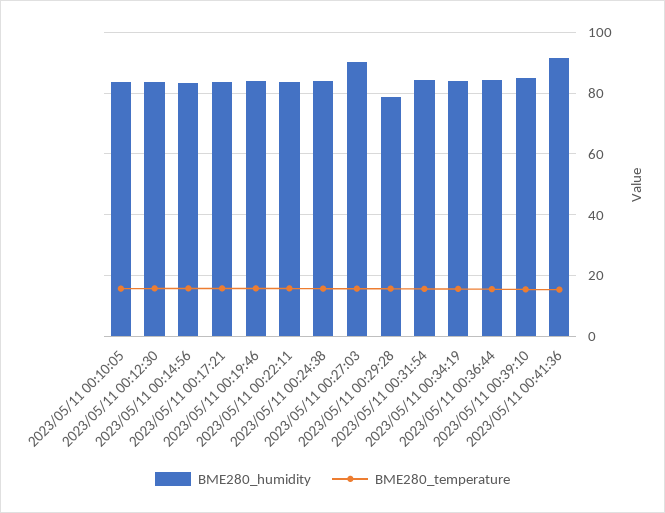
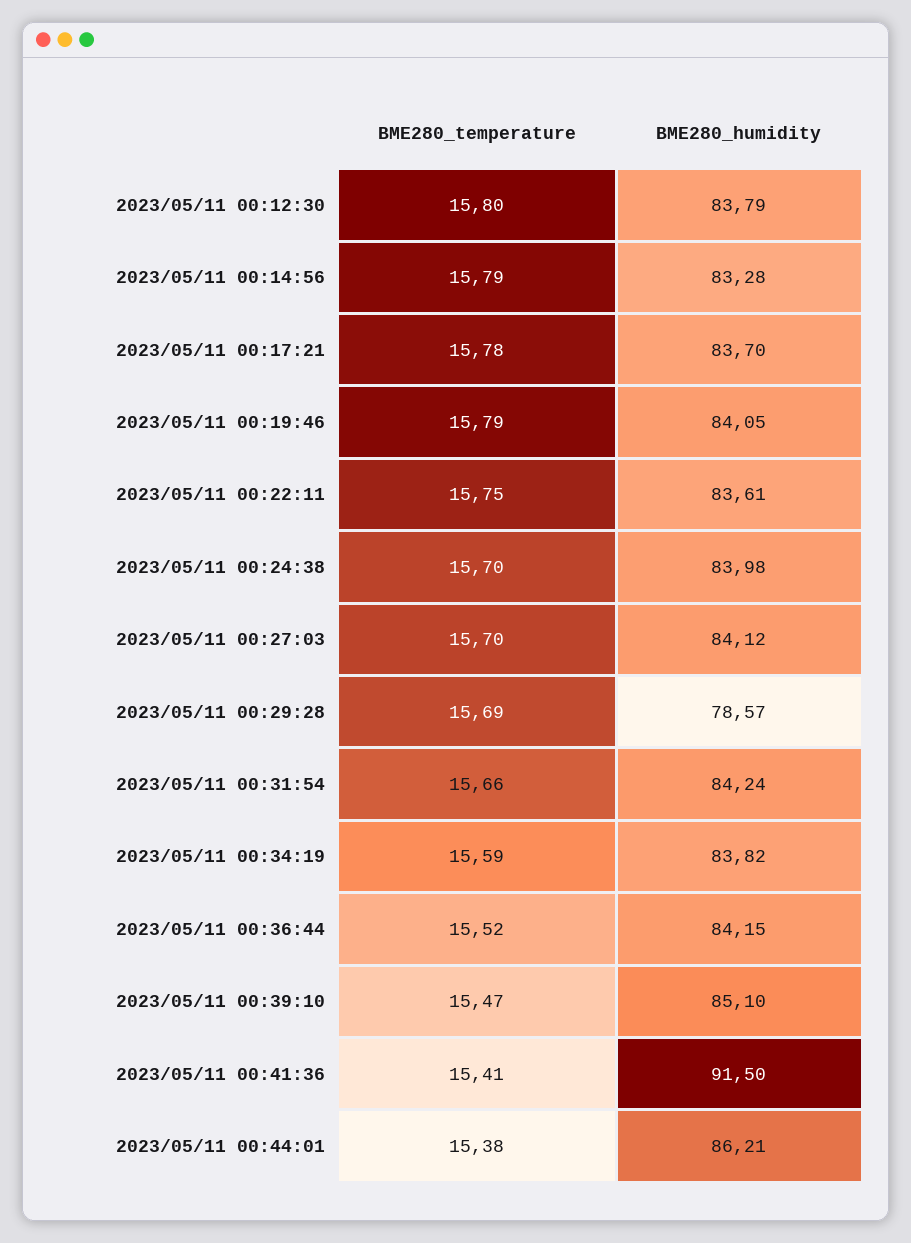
BME280_humidity, 2023/05/11 00:10:05: 84 -> none
BME280_temperature, 2023/05/11 00:10:05: 16 -> none
BME280_humidity, 2023/05/11 00:27:03: 90 -> 84.12
BME280_temperature, 2023/05/11 00:44:01: none -> 15.38
BME280_humidity, 2023/05/11 00:44:01: none -> 86.21

